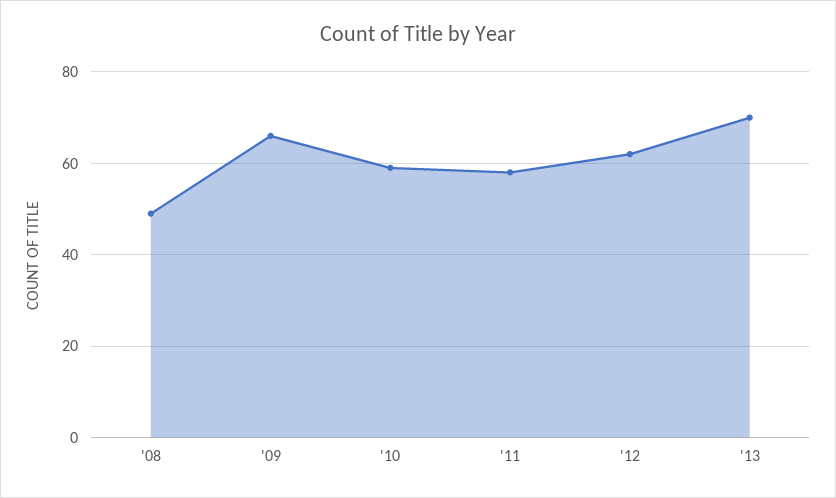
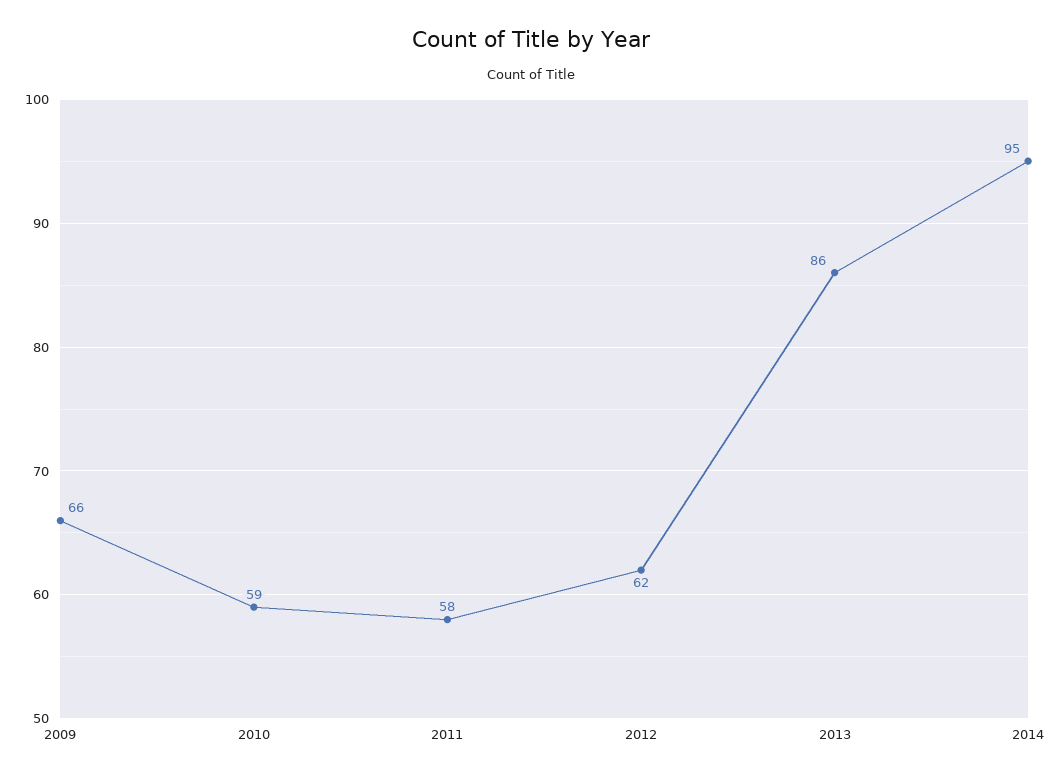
'08: 50 -> none
'13: 70 -> 86
2014: none -> 95

